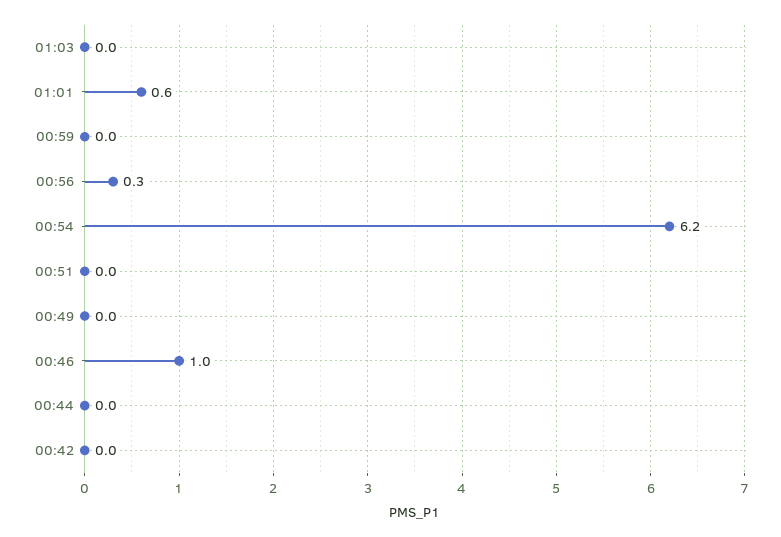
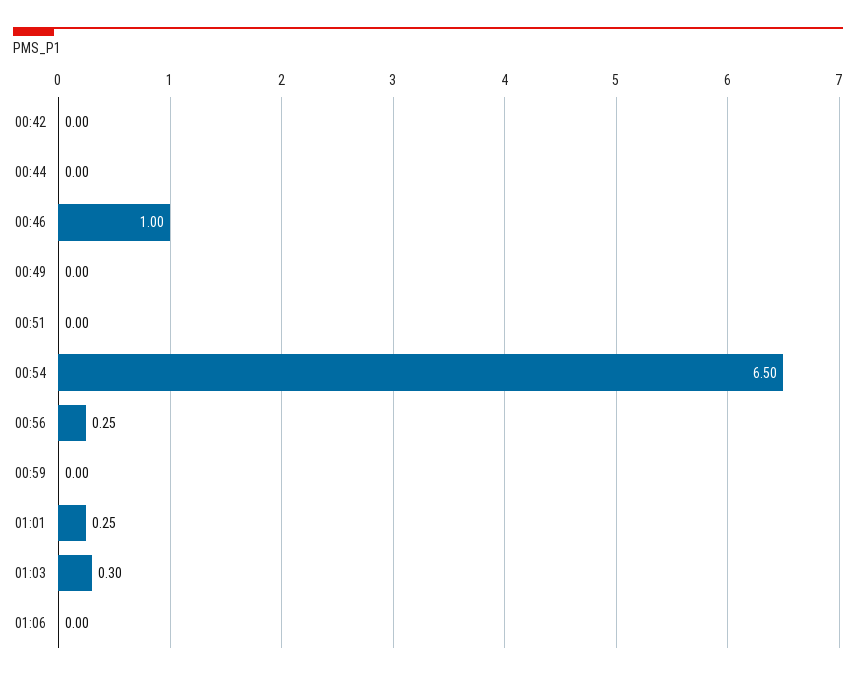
01:03: 0 -> 0.3
01:01: 0.6 -> 0.25
00:54: 6.2 -> 6.5
01:06: none -> 0

